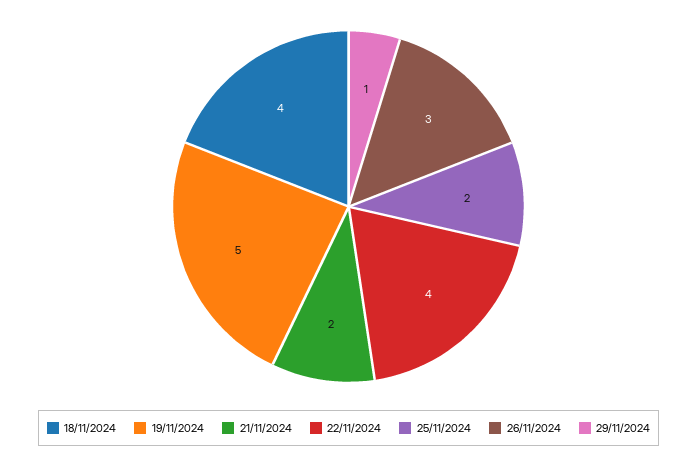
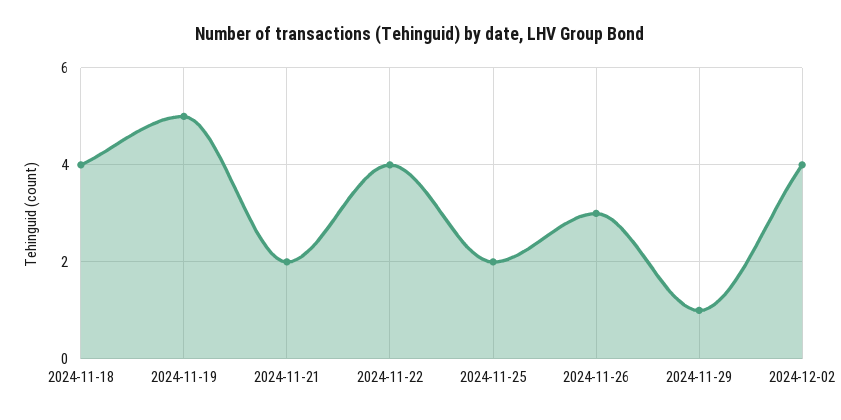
2024-12-02: none -> 4

